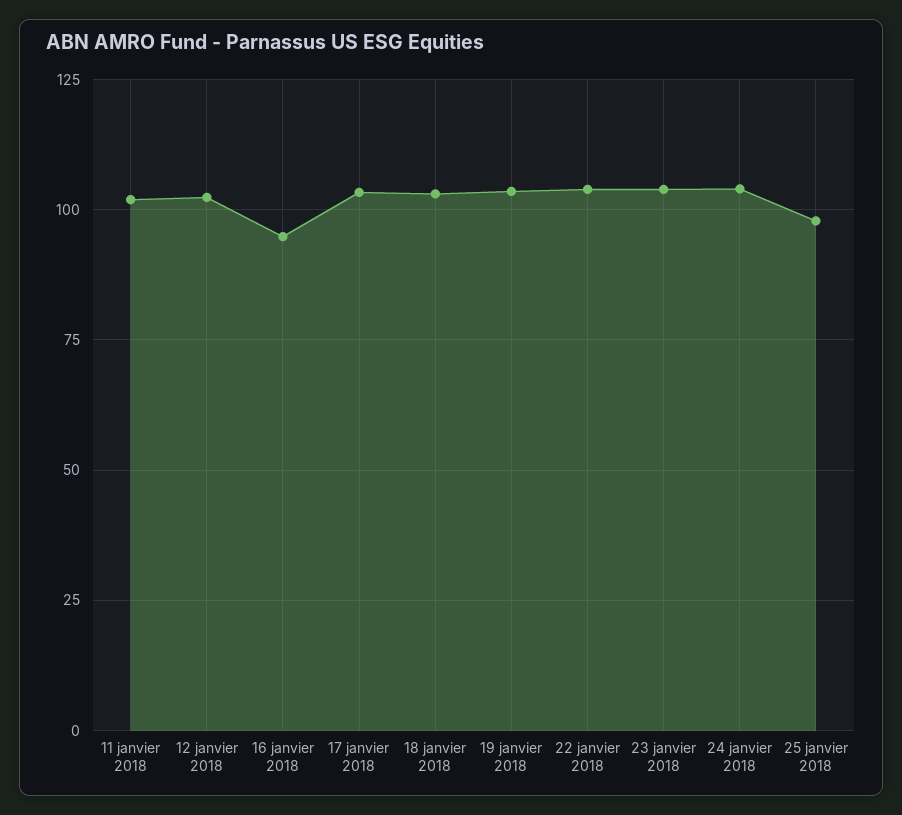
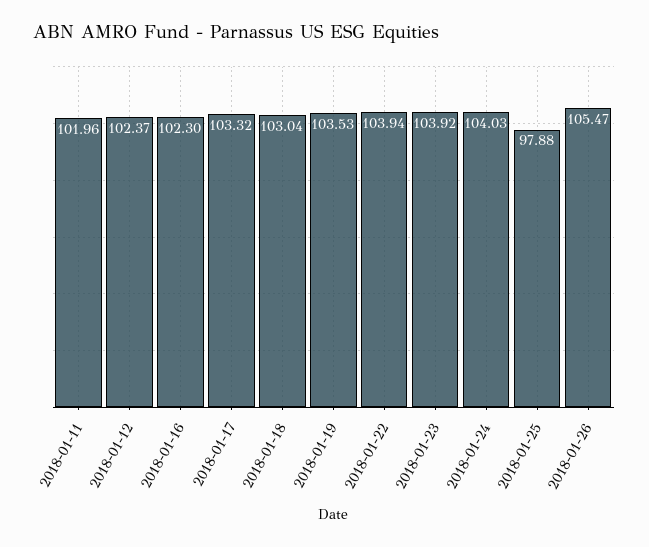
16 janvier 2018: 95 -> 102.3
2018-01-26: none -> 105.47

